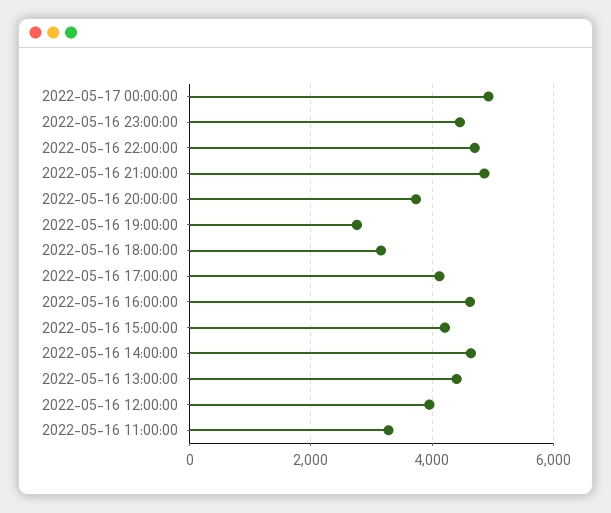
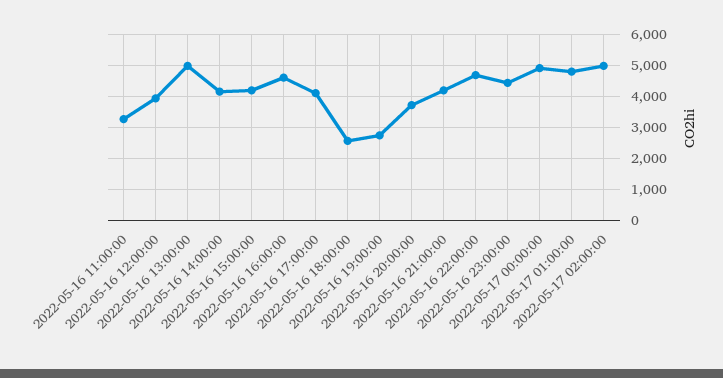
2022-05-16 21:00:00: 4800 -> 4200
2022-05-16 18:00:00: 3200 -> 2600
2022-05-16 14:00:00: 4600 -> 4200
2022-05-16 13:00:00: 4400 -> 5000
2022-05-17 01:00:00: none -> 4800
2022-05-17 02:00:00: none -> 5000

